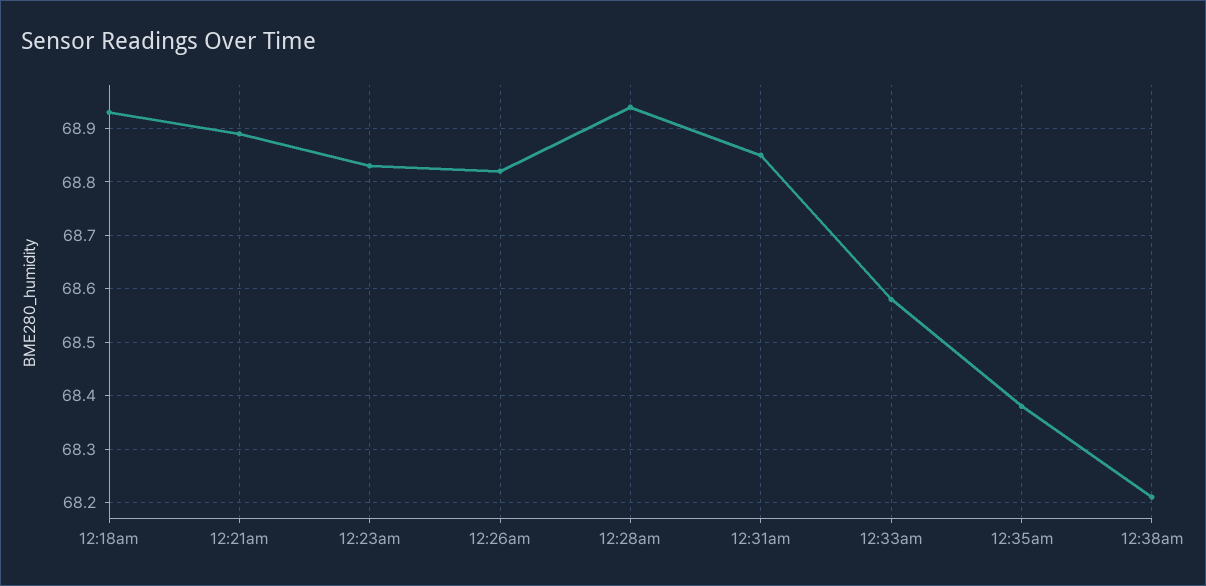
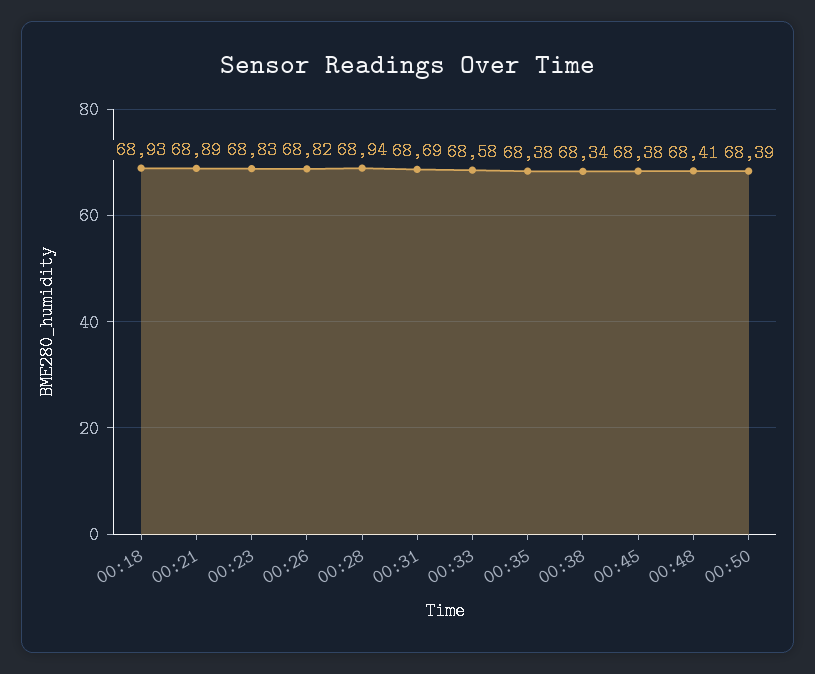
12:31am: 68.85 -> 68.69
12:38am: 68.2 -> 68.34
00:45: none -> 68.38
00:48: none -> 68.41
00:50: none -> 68.39

